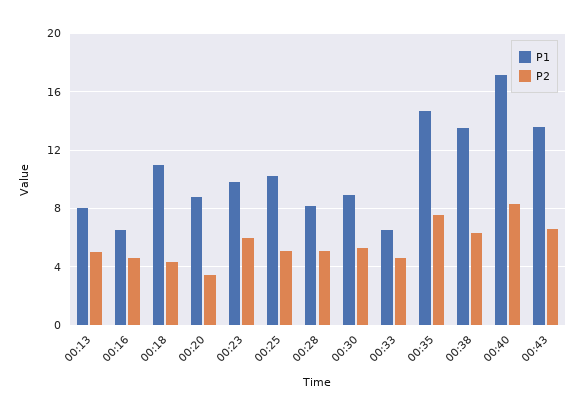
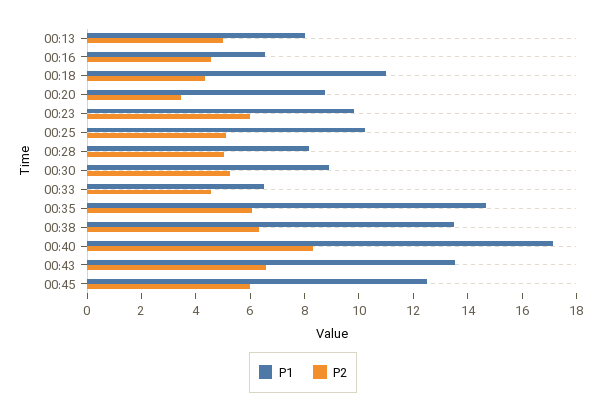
P2, 00:35: 7.5 -> 6
P1, 00:45: none -> 12.5
P2, 00:45: none -> 6

